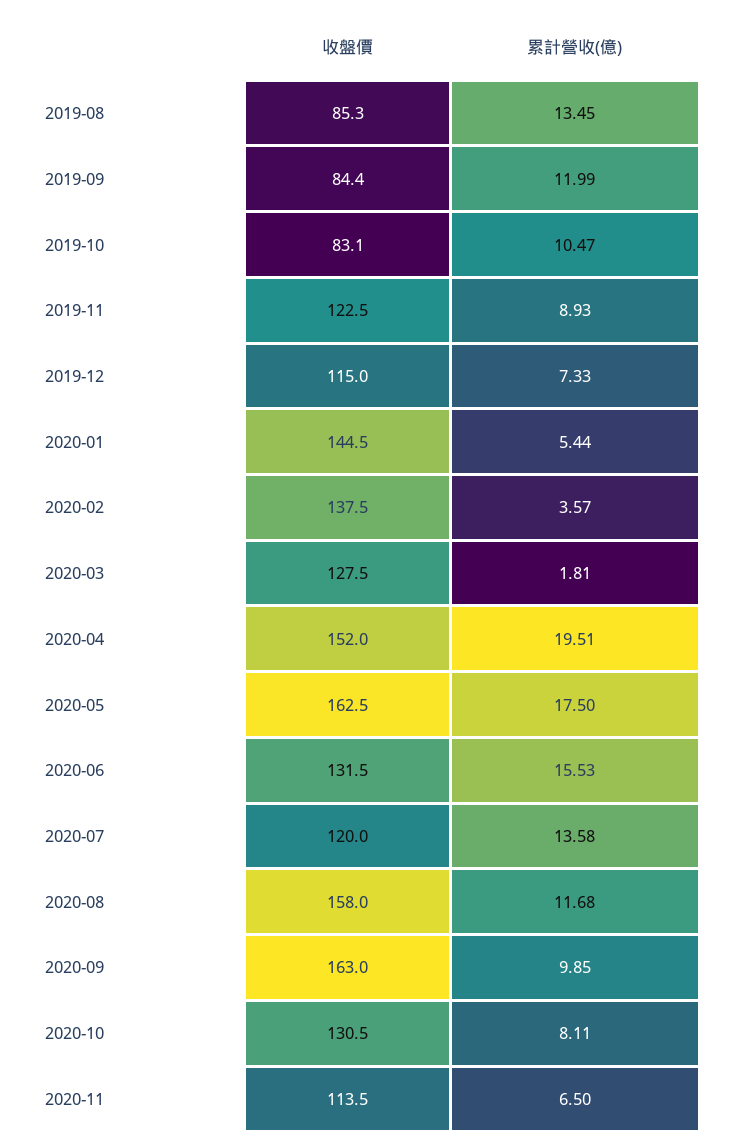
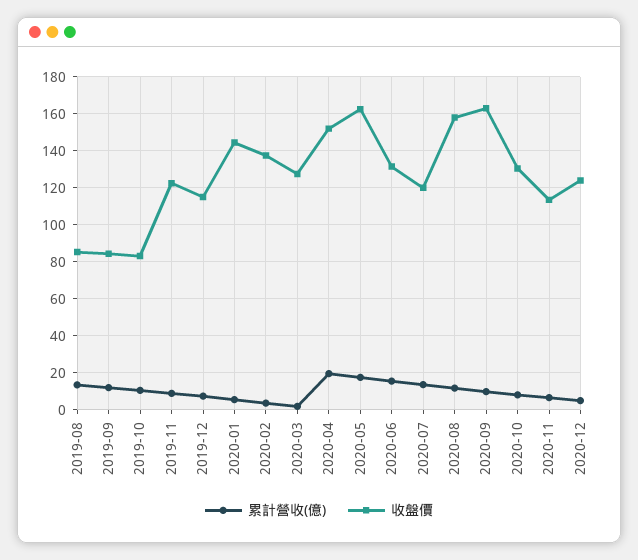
累計營收(億), 2020-12: none -> 5
收盤價, 2020-12: none -> 125

